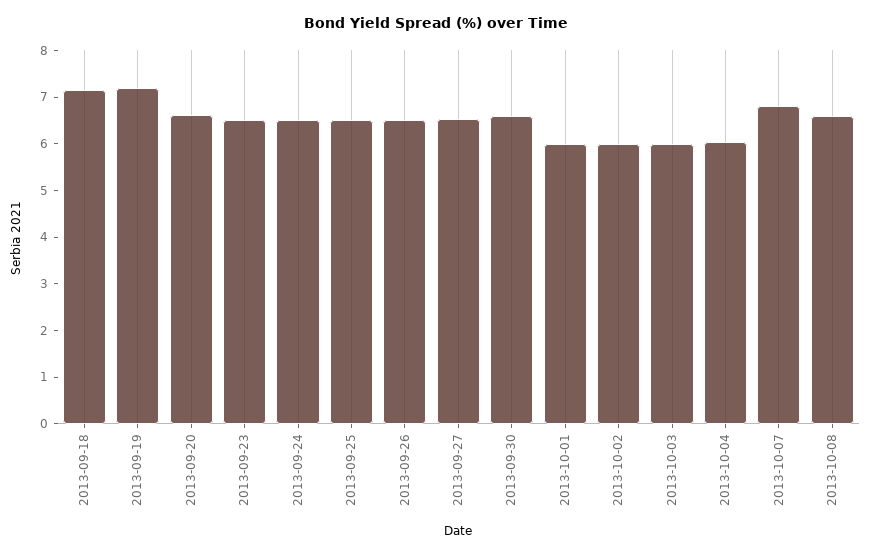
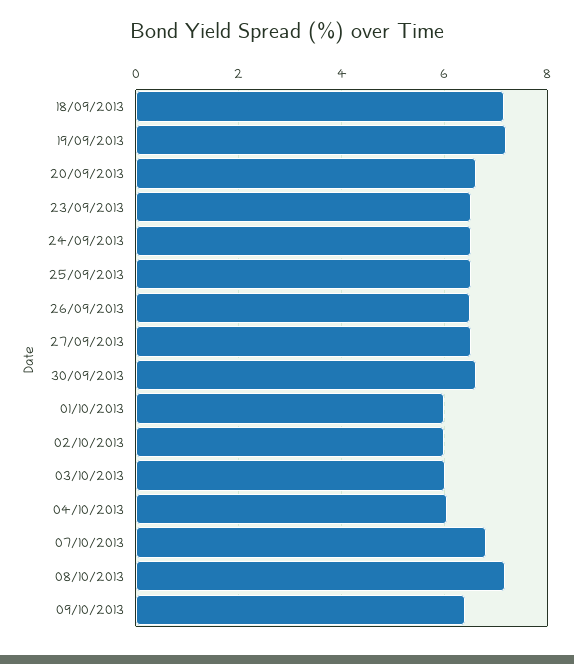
2013-10-08: 6.6 -> 7.2
09/10/2013: none -> 6.4

